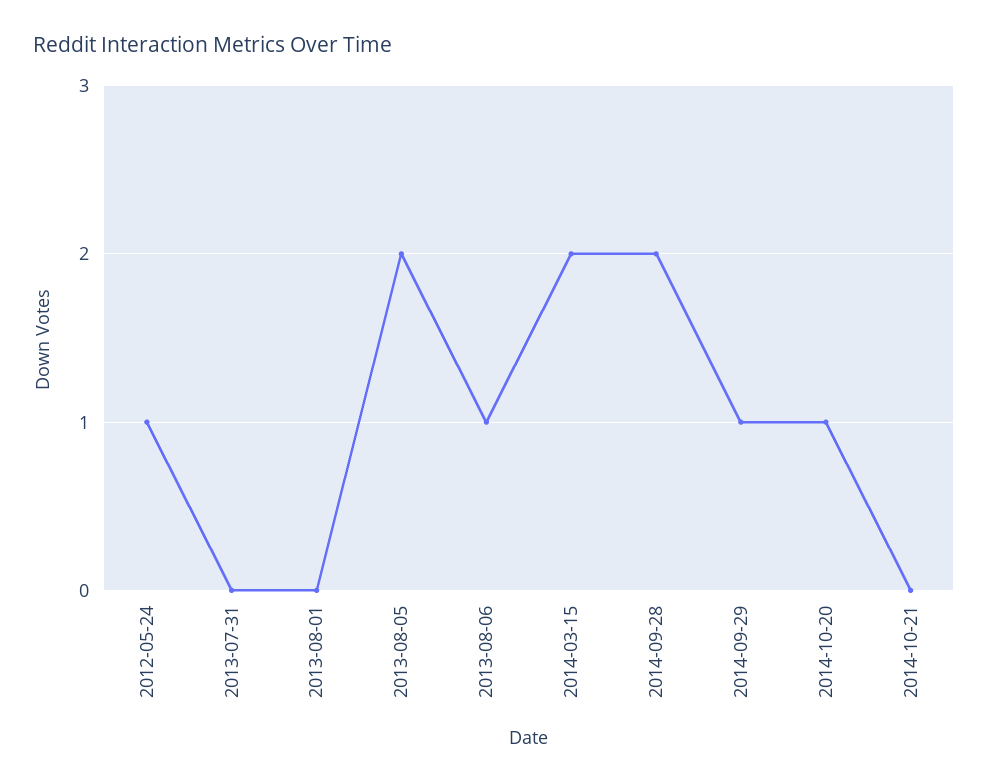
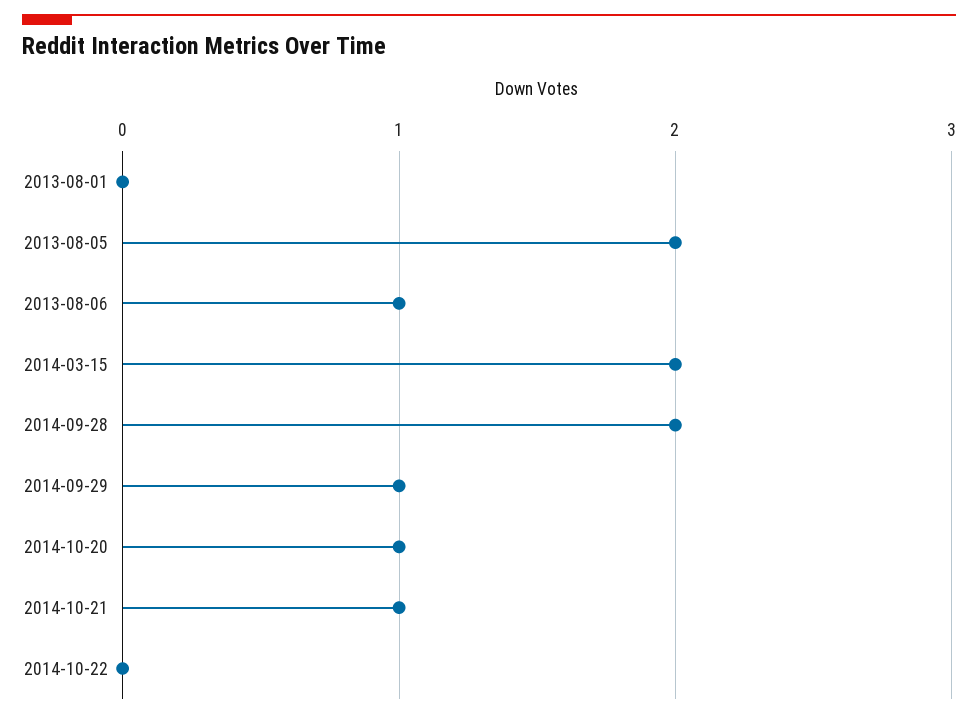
2012-05-24: 1 -> none
2013-07-31: 0 -> none
2014-10-21: 0 -> 1
2014-10-22: none -> 0

